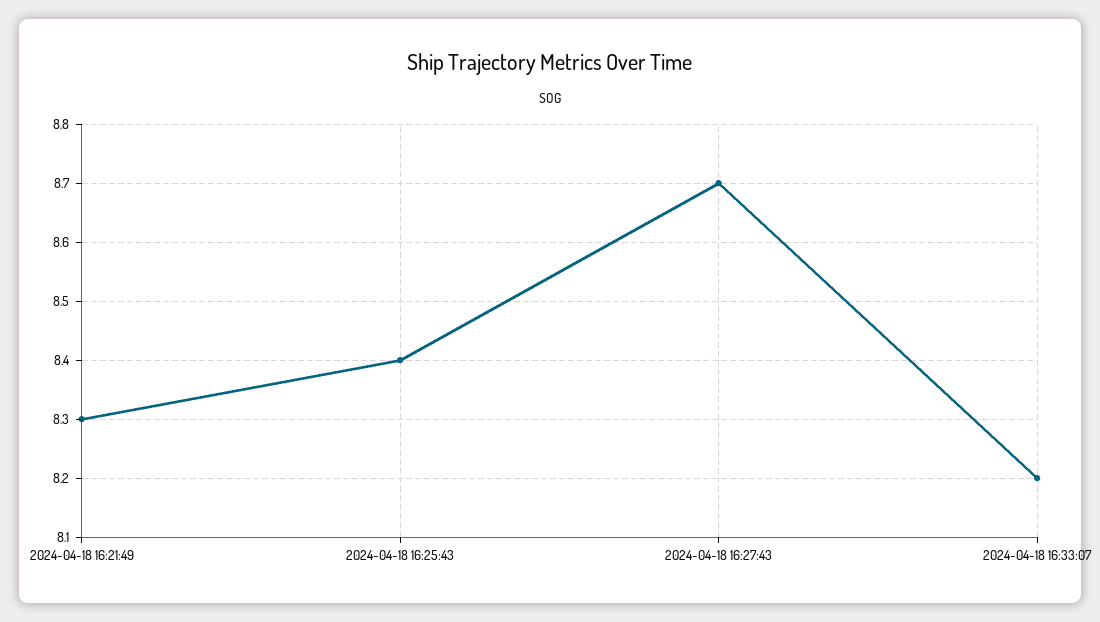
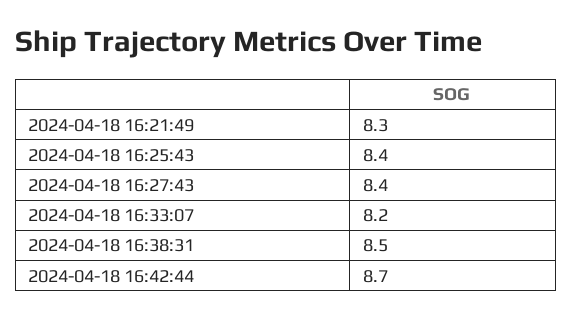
2024-04-18 16:27:43: 8.7 -> 8.4
2024-04-18 16:38:31: none -> 8.5
2024-04-18 16:42:44: none -> 8.7

